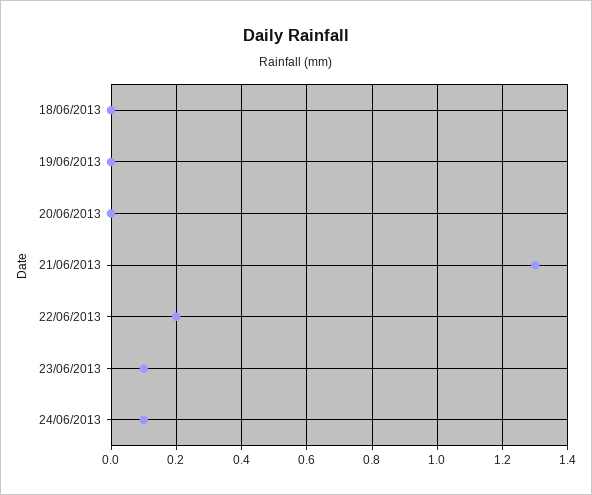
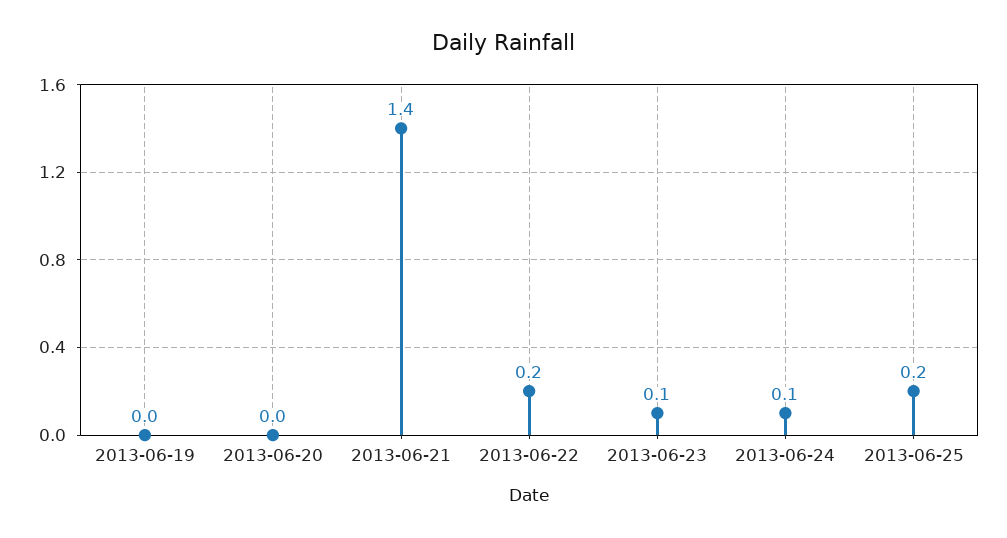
18/06/2013: 0 -> none
21/06/2013: 1.3 -> 1.4
2013-06-25: none -> 0.2

